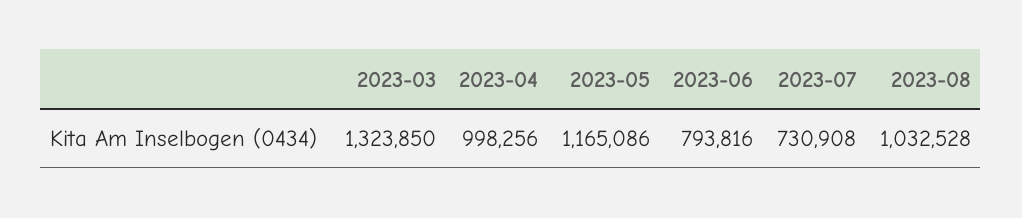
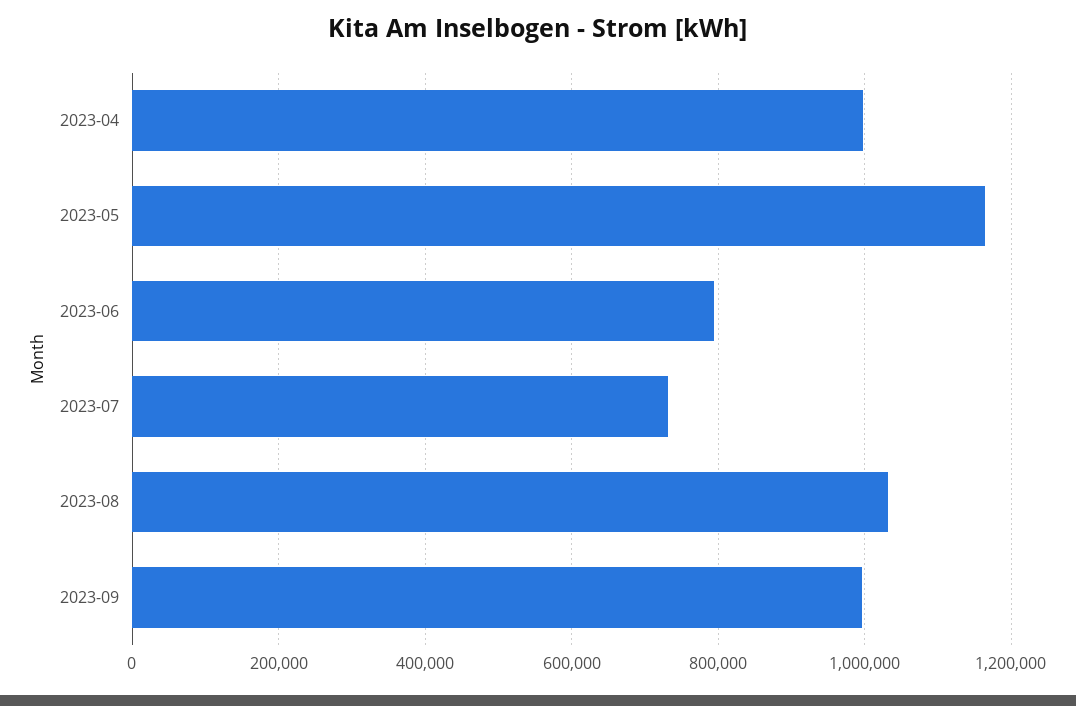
2023-03: 1323850 -> none
2023-09: none -> 1000000

